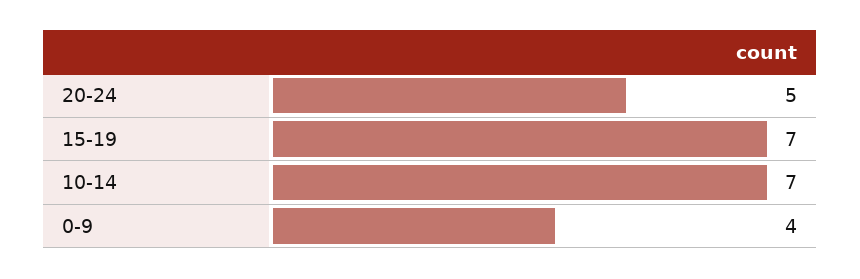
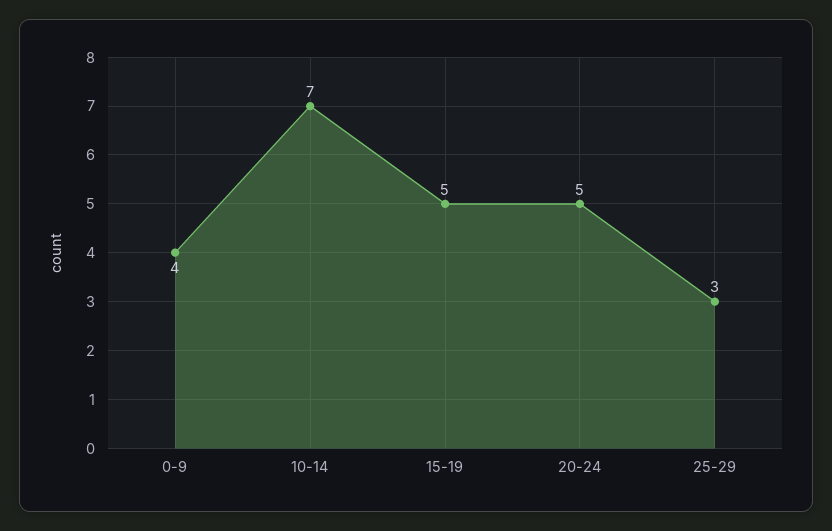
15-19: 7 -> 5
25-29: none -> 3

